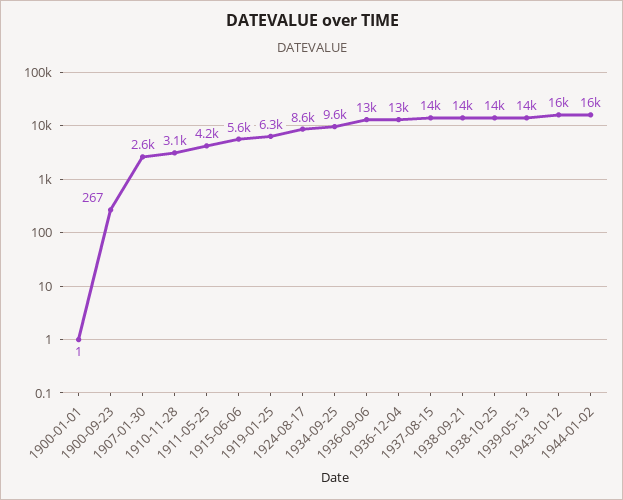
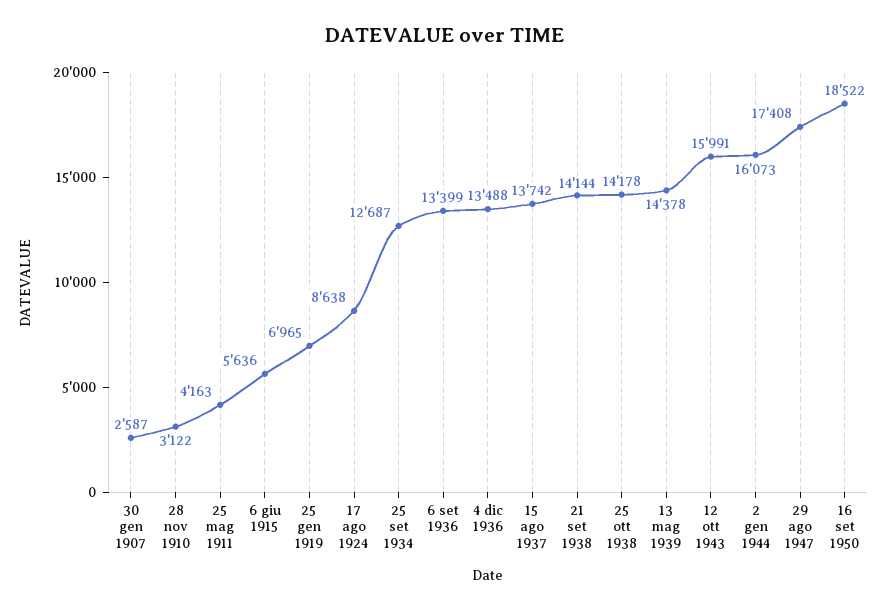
1900-01-01: 1 -> none
1900-09-23: 267 -> none
1919-01-25: 6300 -> 6965
1934-09-25: 9600 -> 12687
29 ago 1947: none -> 17408
16 set 1950: none -> 18522

